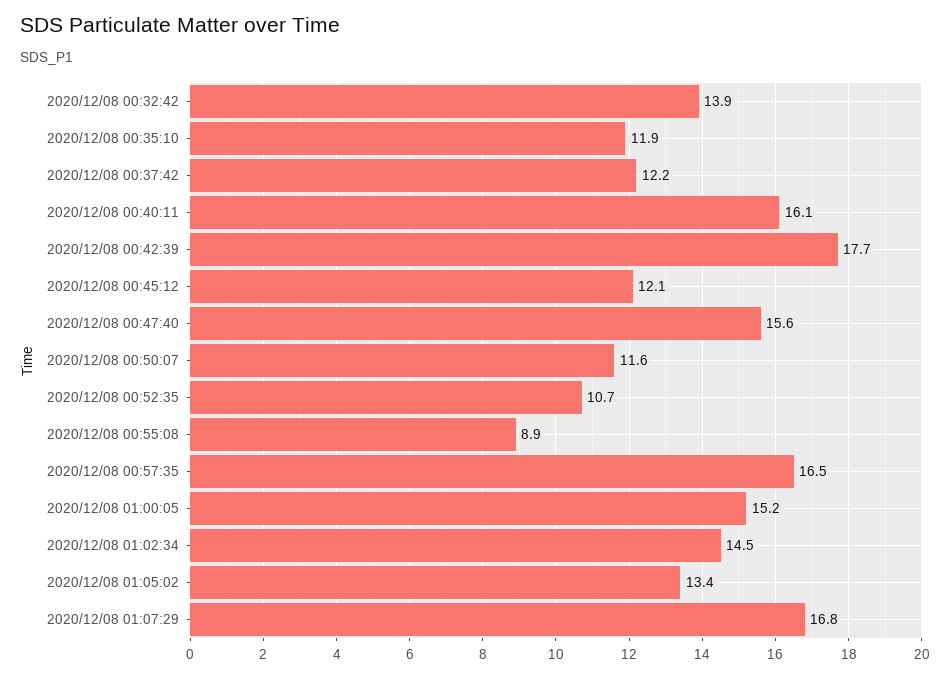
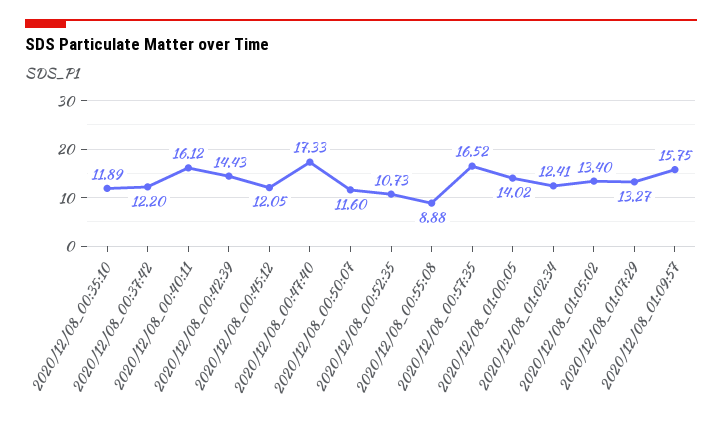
2020/12/08 00:32:42: 13.9 -> none
2020/12/08 00:42:39: 17.7 -> 14.43
2020/12/08 00:47:40: 15.6 -> 17.33
2020/12/08 01:00:05: 15.2 -> 14.02
2020/12/08 01:02:34: 14.5 -> 12.41
2020/12/08 01:07:29: 16.8 -> 13.27
2020/12/08_01:09:57: none -> 15.75

